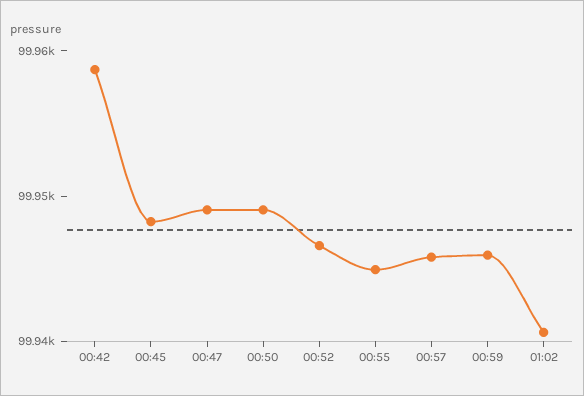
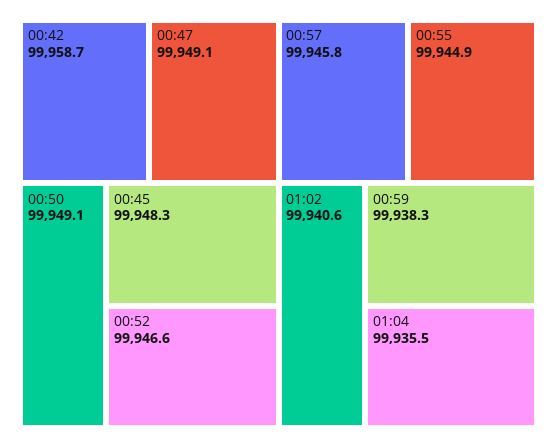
00:59: 99946 -> 99938.3
01:04: none -> 99935.5

